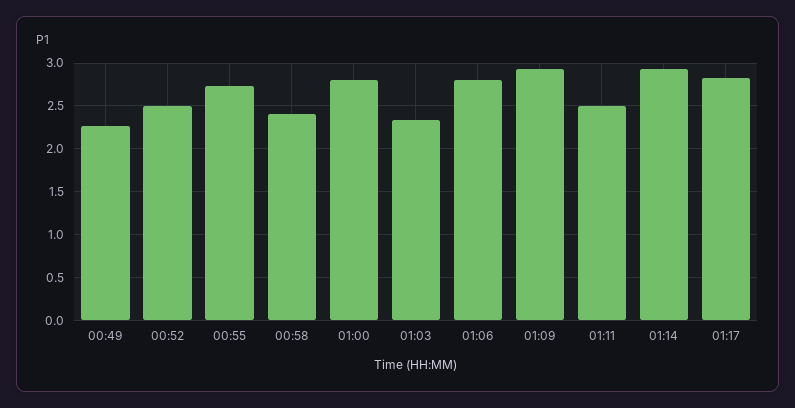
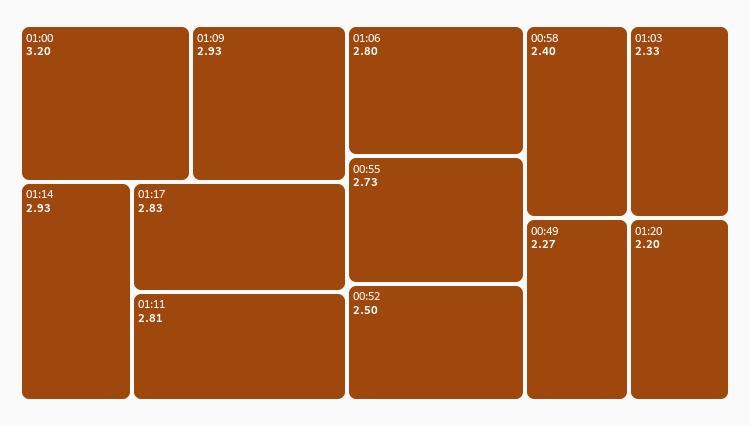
01:00: 2.8 -> 3.2
01:11: 2.5 -> 2.81
01:20: none -> 2.2

